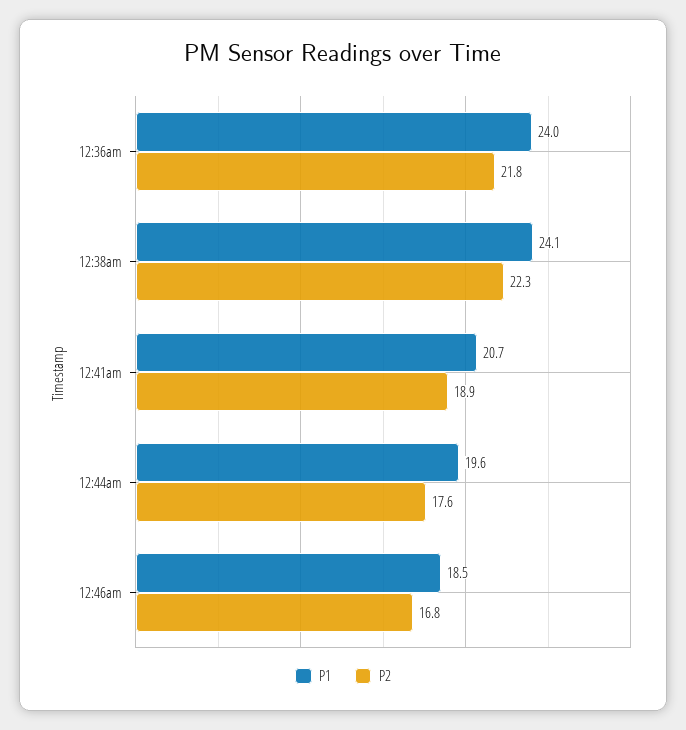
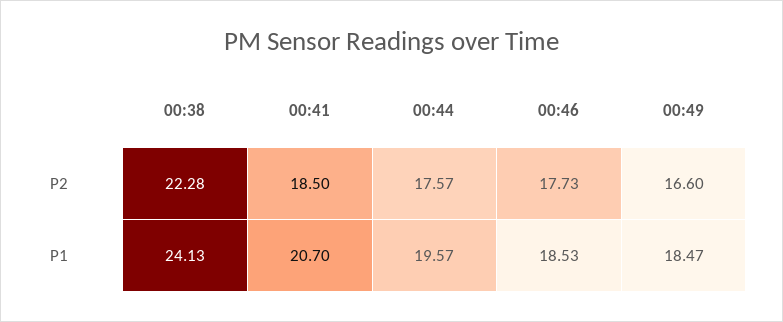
P1, 12:36am: 24 -> none
P2, 12:36am: 21.8 -> none
P2, 12:41am: 18.9 -> 18.5
P2, 12:46am: 16.8 -> 17.73
P2, 00:49: none -> 16.6
P1, 00:49: none -> 18.47

